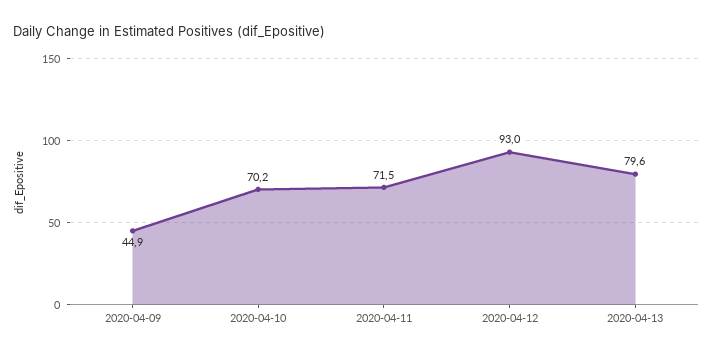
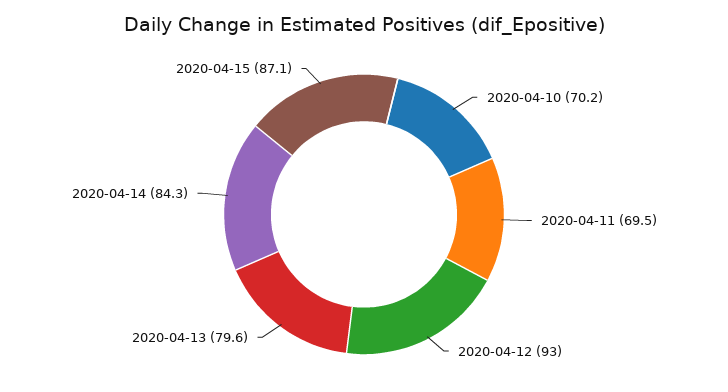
2020-04-09: 44.9 -> none
2020-04-11: 71.5 -> 69.5
2020-04-14: none -> 84.3
2020-04-15: none -> 87.1

